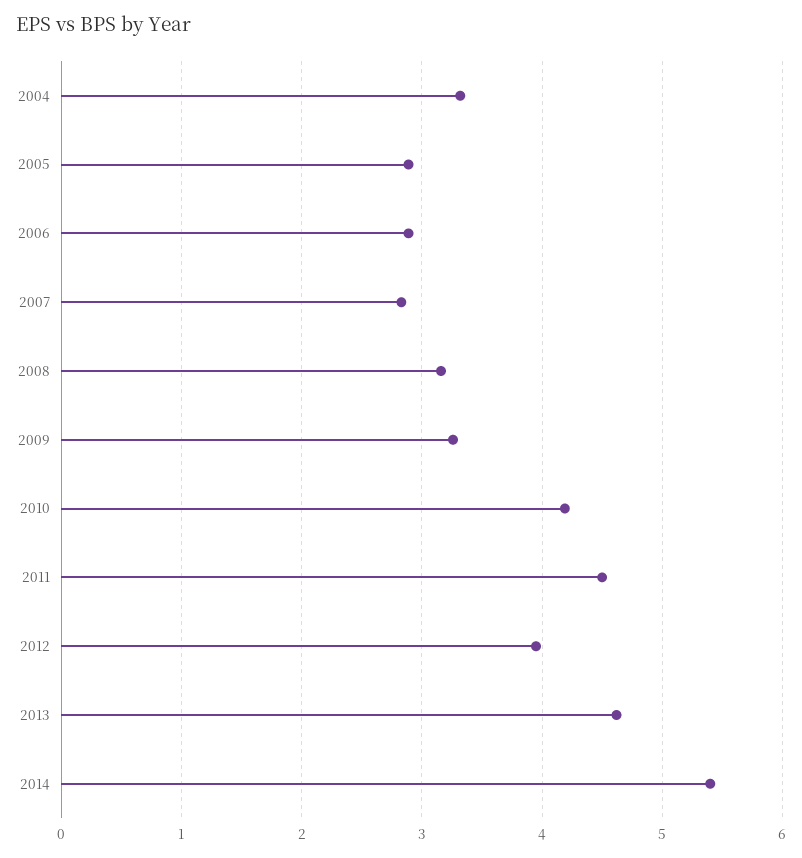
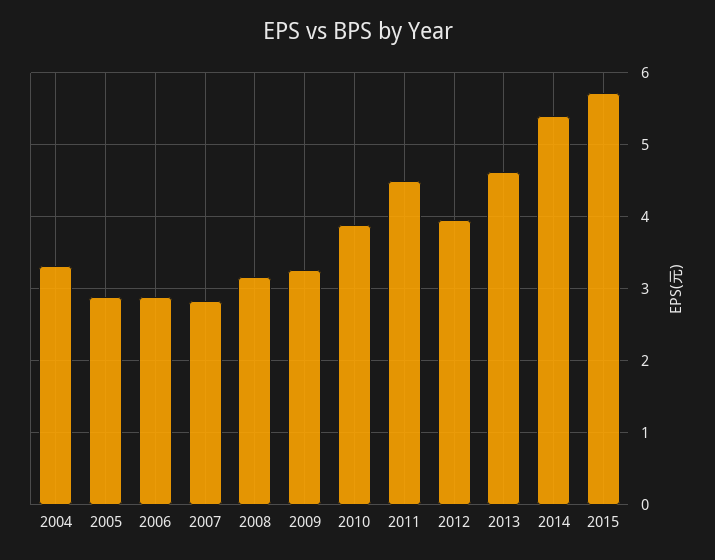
2010: 4.2 -> 3.9
2015: none -> 5.7

